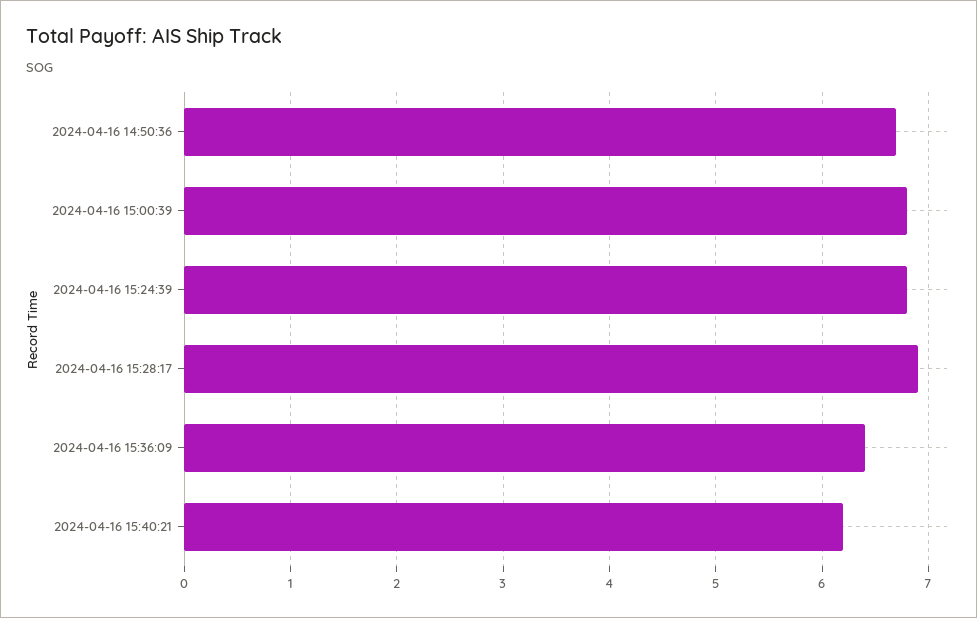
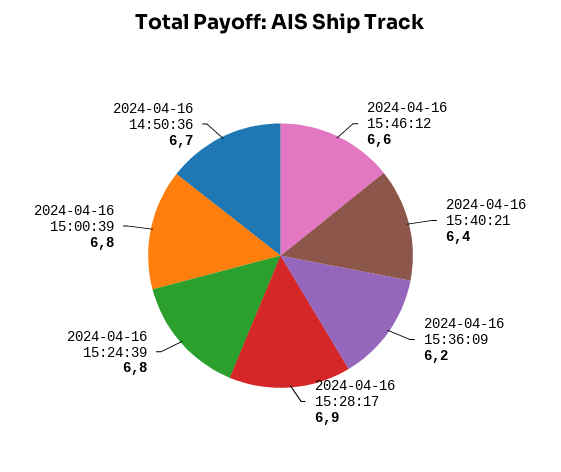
2024-04-16 15:36:09: 6.4 -> 6.2
2024-04-16 15:40:21: 6.2 -> 6.4
2024-04-16 15:46:12: none -> 6.6

